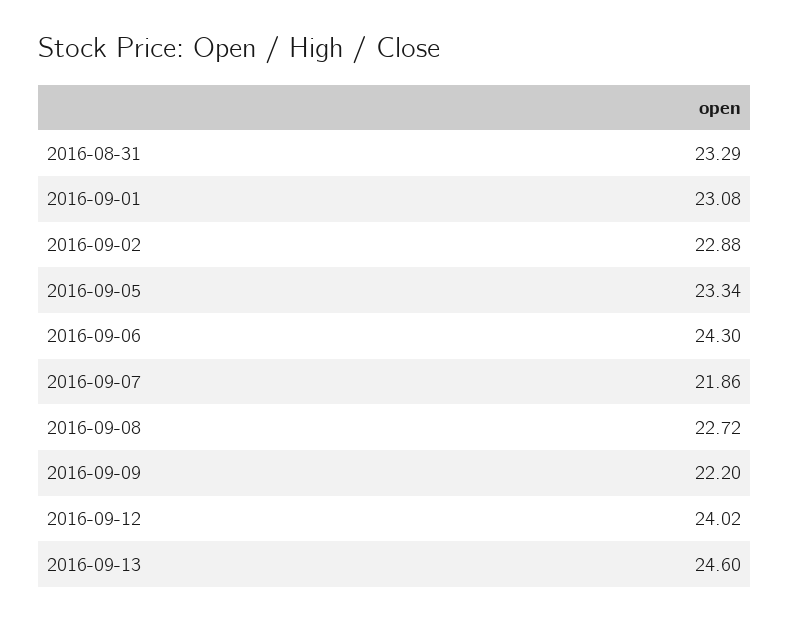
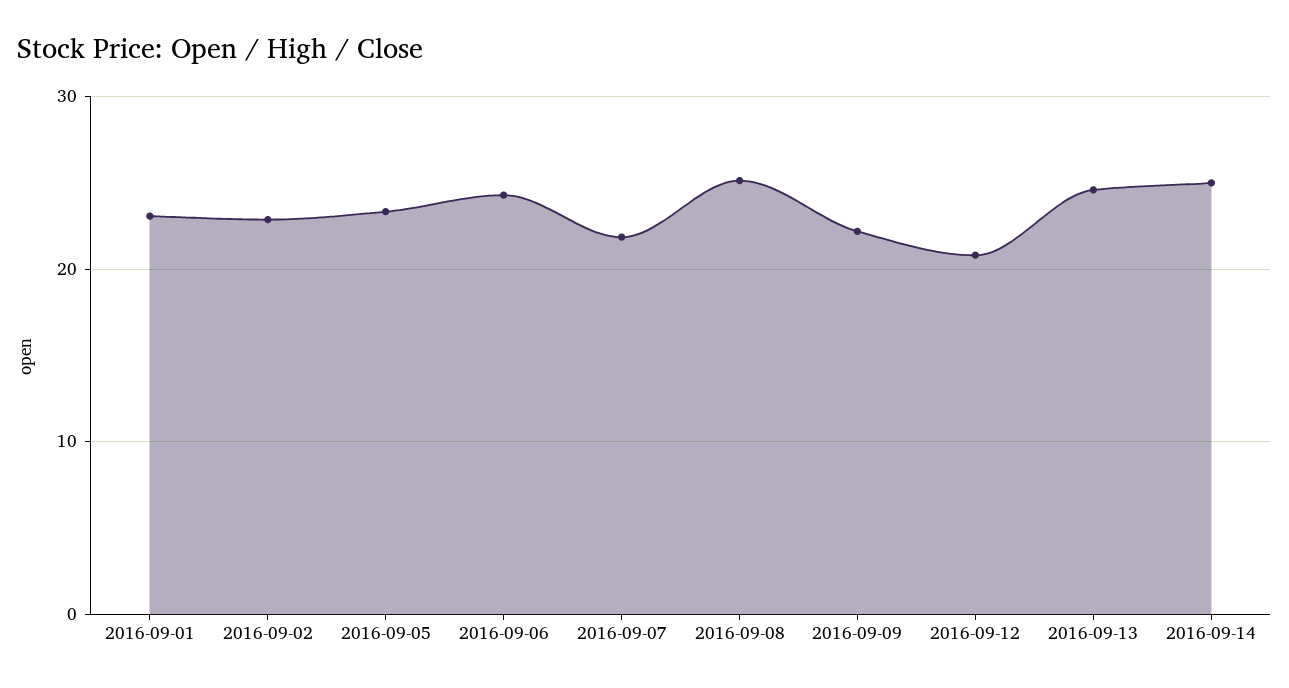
2016-08-31: 23.29 -> none
2016-09-08: 22.72 -> 25
2016-09-12: 24.02 -> 21
2016-09-14: none -> 25

